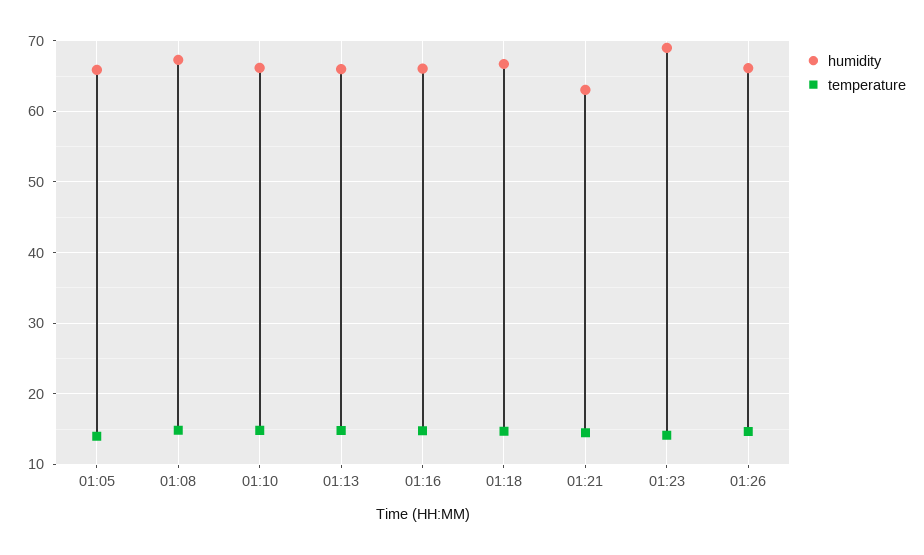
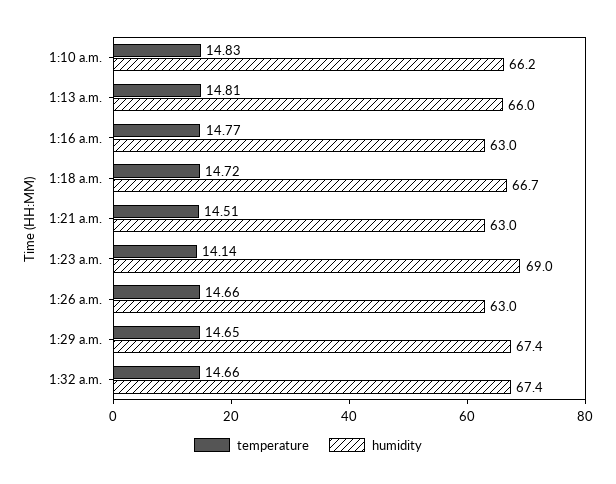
humidity, 01:05: 66 -> none
temperature, 01:05: 14 -> none
humidity, 01:08: 67 -> none
temperature, 01:08: 15 -> none
humidity, 01:16: 66 -> 63
humidity, 01:26: 66 -> 63
temperature, 1:29 a.m.: none -> 14.65
humidity, 1:29 a.m.: none -> 67.4
temperature, 1:32 a.m.: none -> 14.66
humidity, 1:32 a.m.: none -> 67.4

